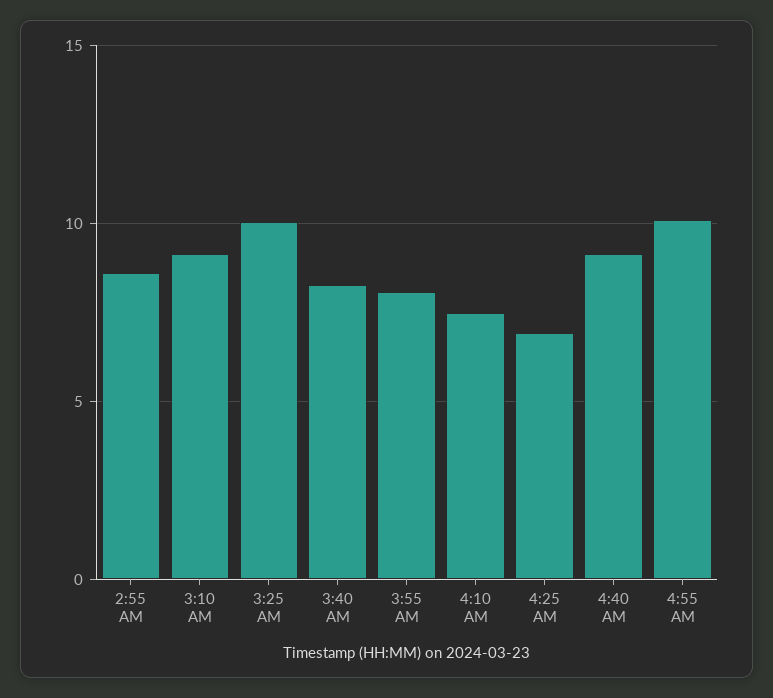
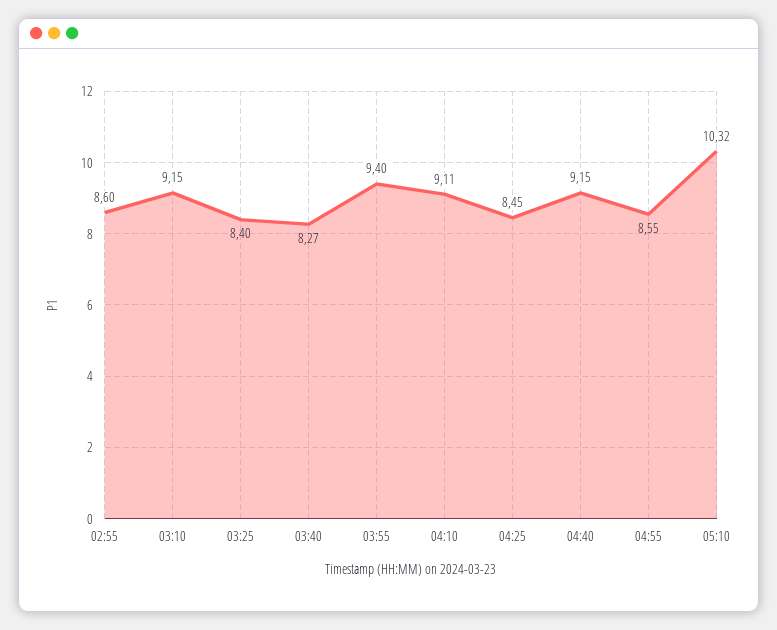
3:25 AM: 10 -> 8.4
3:55 AM: 8 -> 9.4
4:10 AM: 7.5 -> 9.11
4:25 AM: 7 -> 8.45
4:55 AM: 10 -> 8.55
05:10: none -> 10.32

